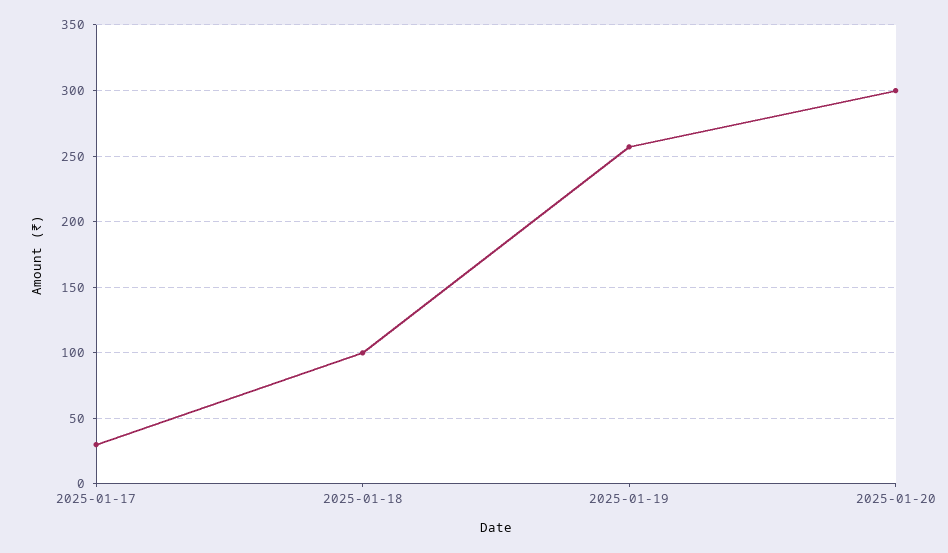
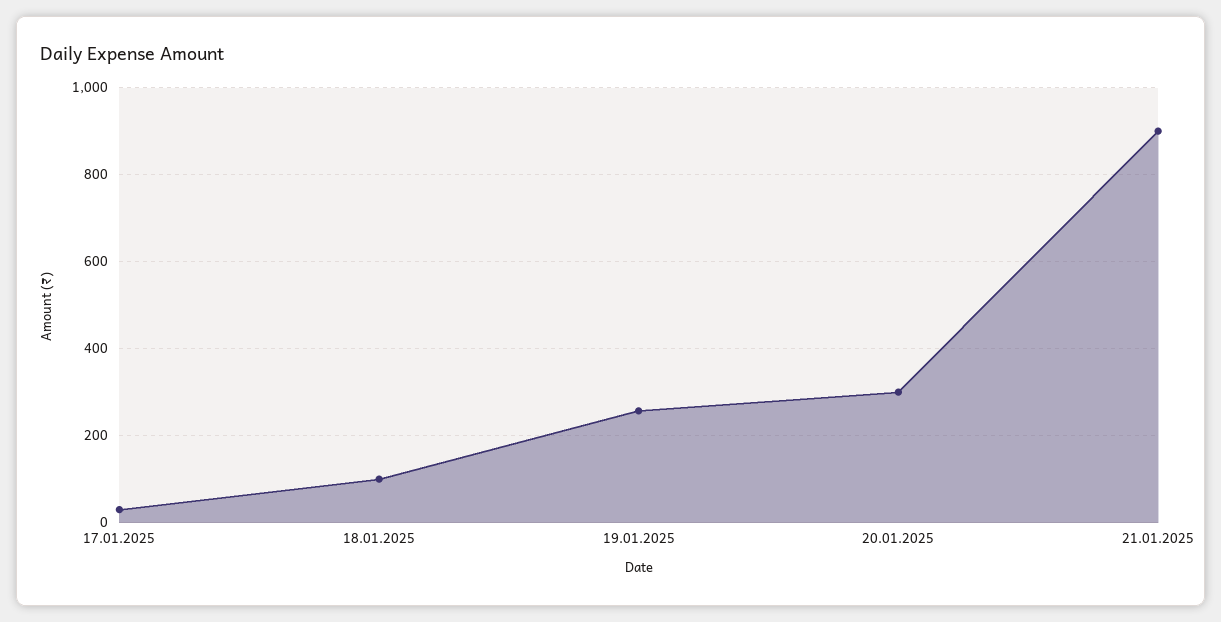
21.01.2025: none -> 900

